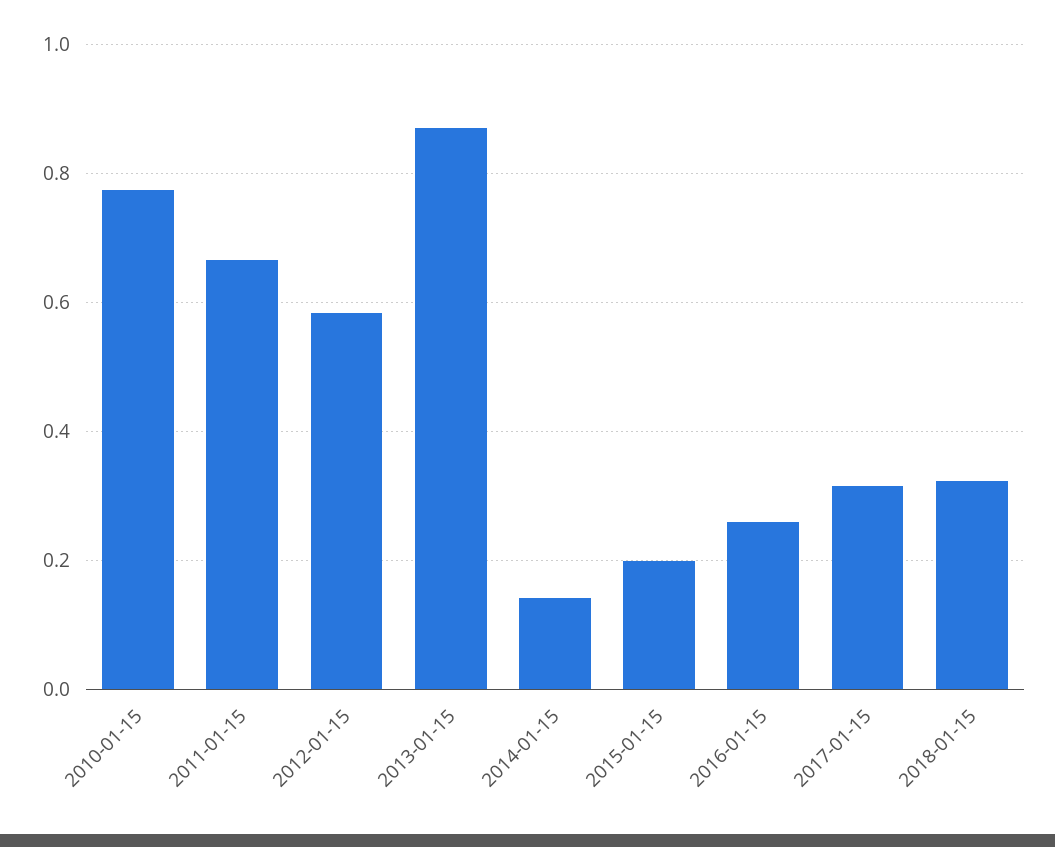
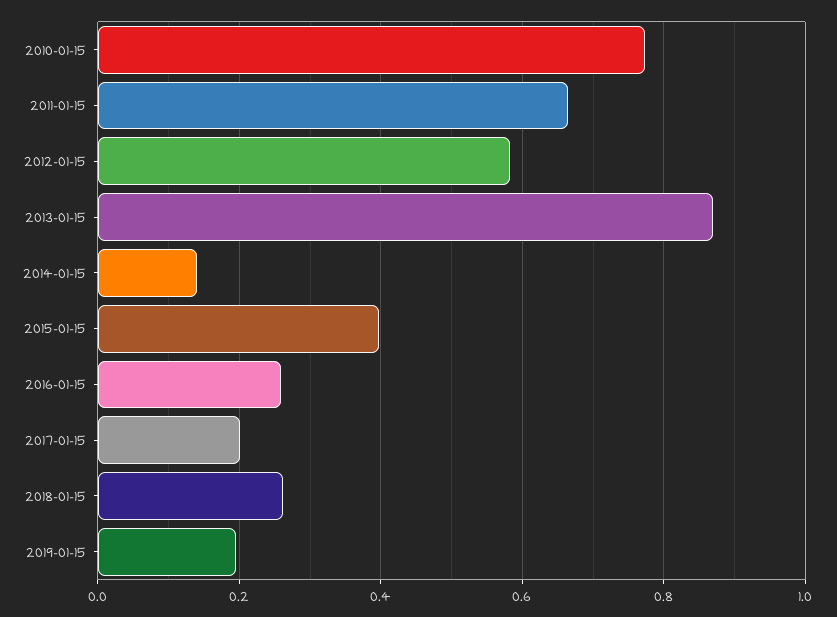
2015-01-15: 0.2 -> 0.4
2017-01-15: 0.32 -> 0.2
2018-01-15: 0.32 -> 0.26
2019-01-15: none -> 0.2

